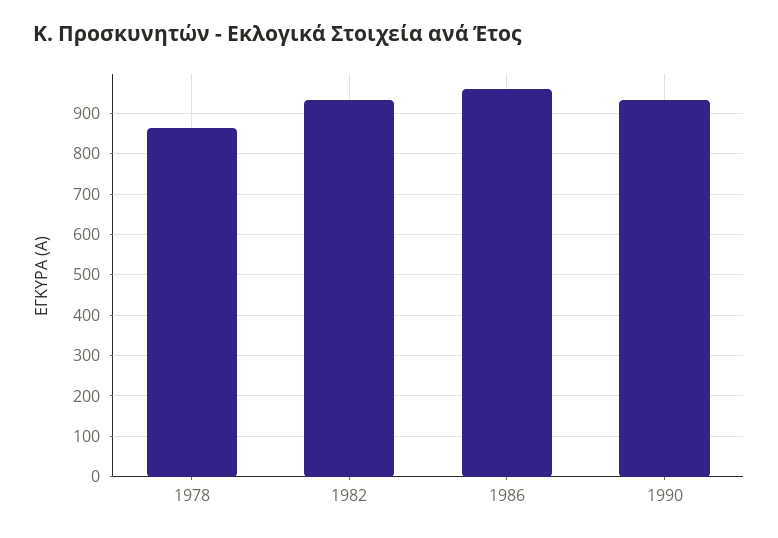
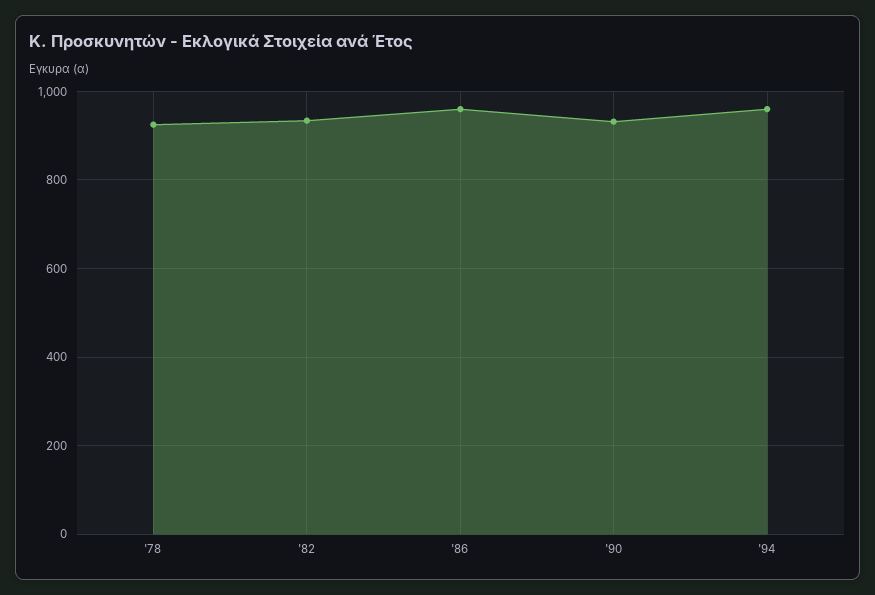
1978: 860 -> 920
'94: none -> 960

